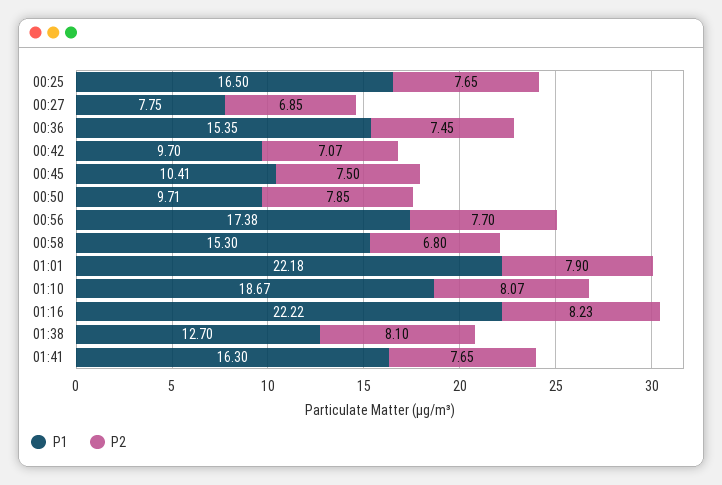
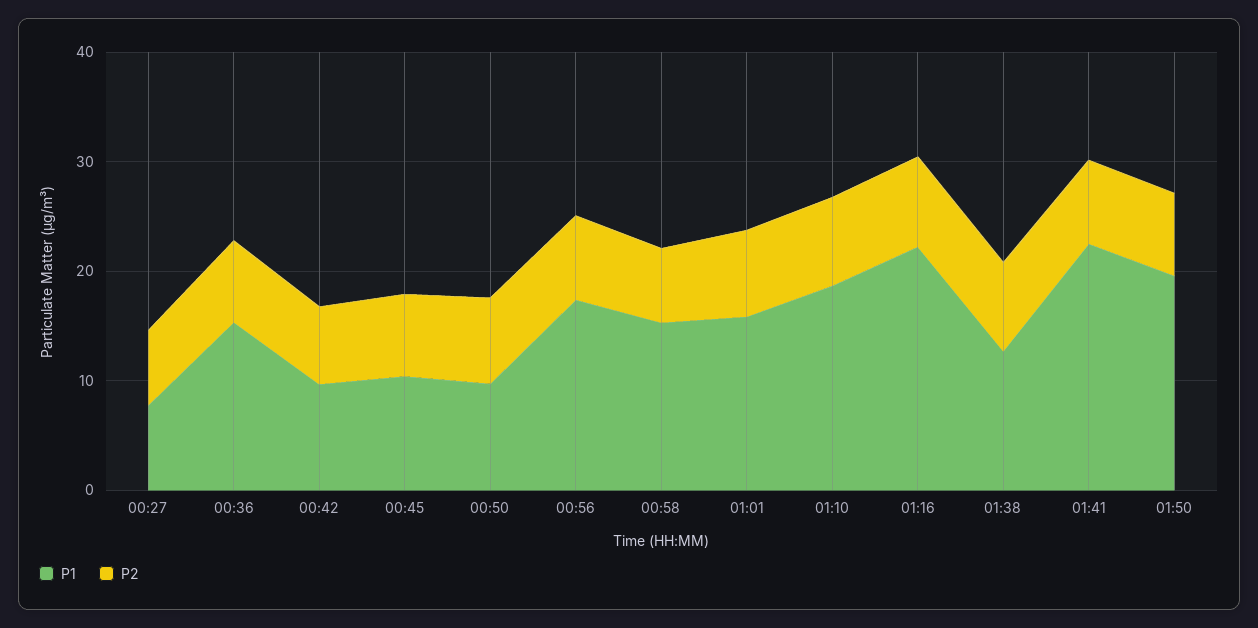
P1, 00:25: 16.5 -> none
P2, 00:25: 7.65 -> none
P1, 01:01: 22.18 -> 16
P1, 01:41: 16.3 -> 22
P1, 01:50: none -> 20
P2, 01:50: none -> 8

